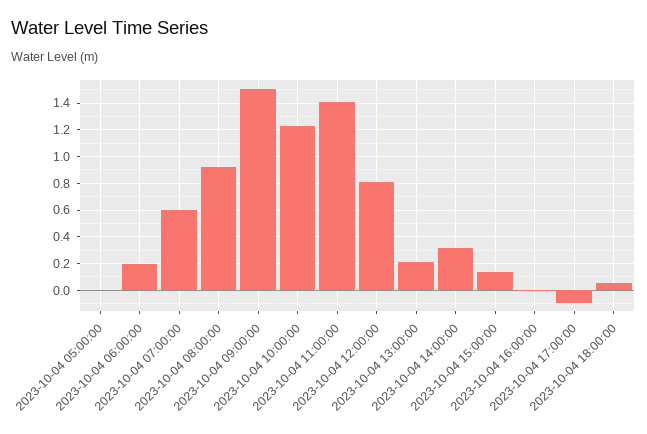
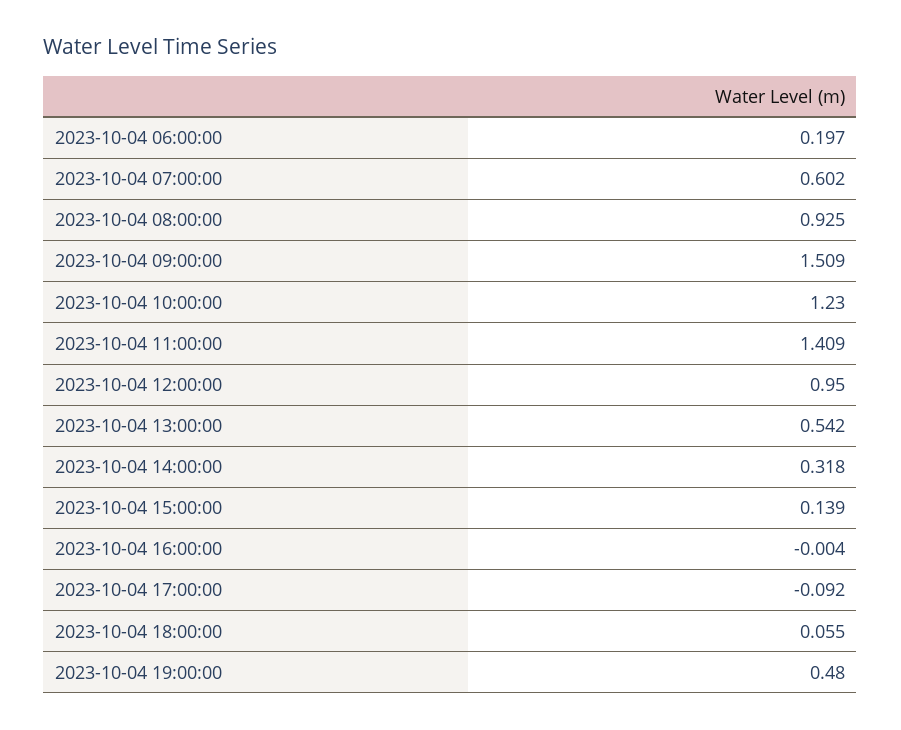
2023-10-04 05:00:00: 0 -> none
2023-10-04 12:00:00: 0.8 -> 0.95
2023-10-04 13:00:00: 0.2 -> 0.542
2023-10-04 19:00:00: none -> 0.48

